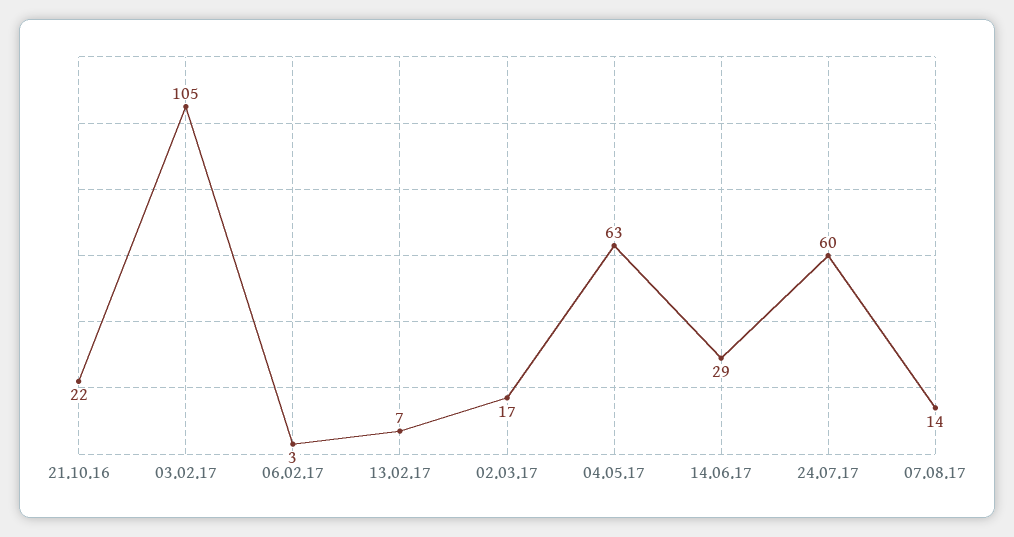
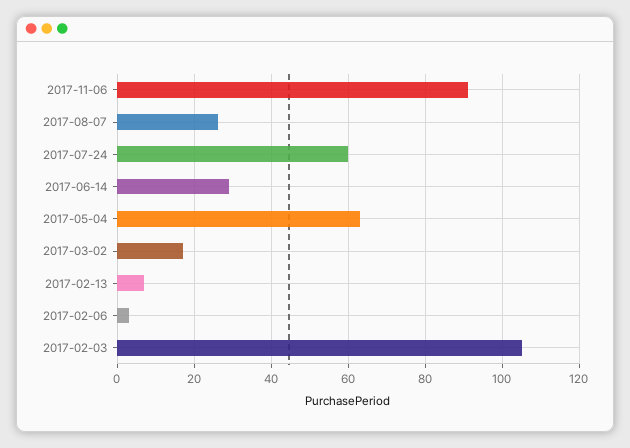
21.10.16: 22 -> none
07.08.17: 14 -> 25
2017-11-06: none -> 90

